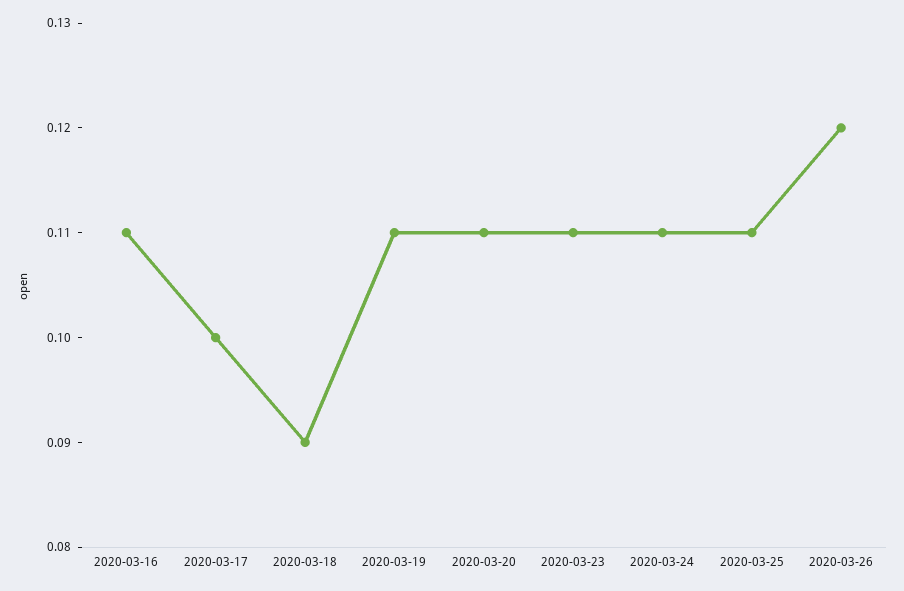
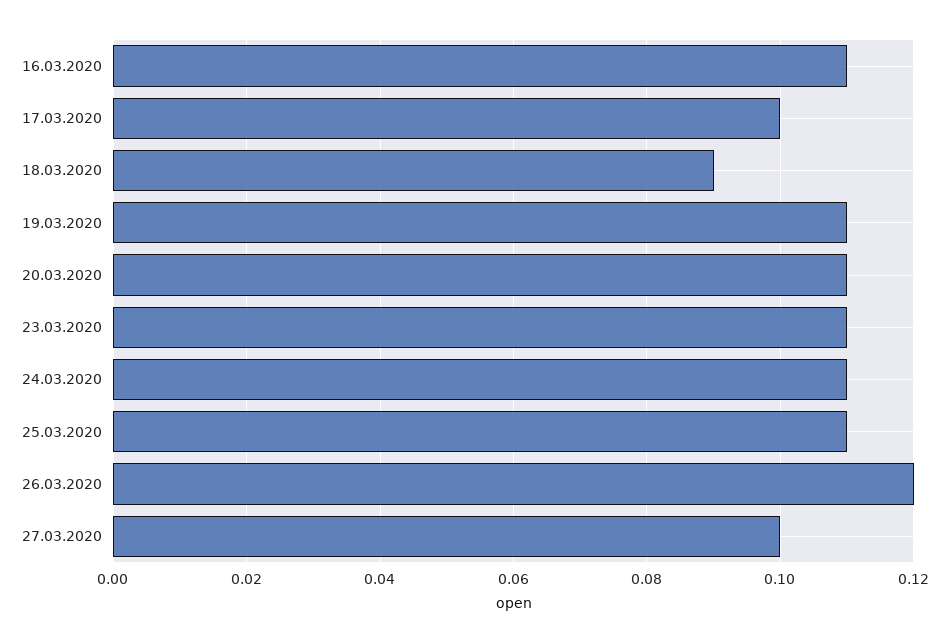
27.03.2020: none -> 0.1

